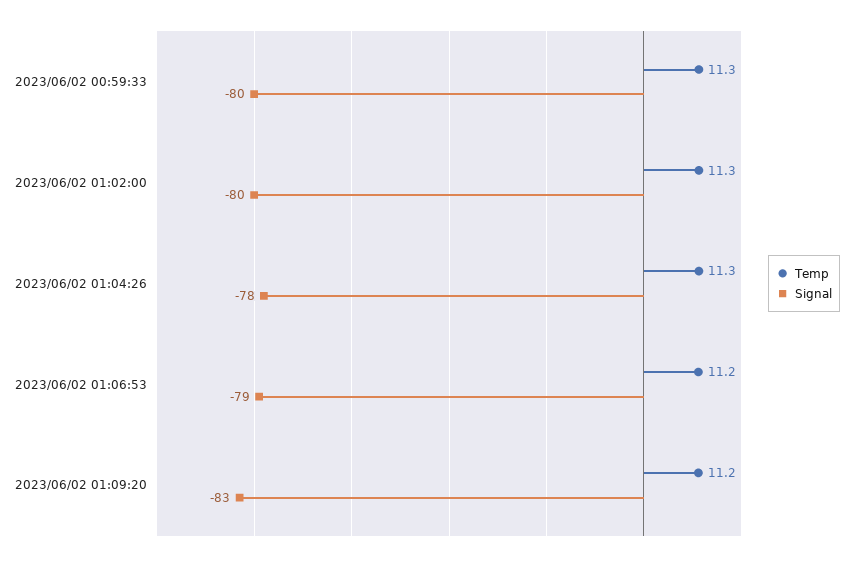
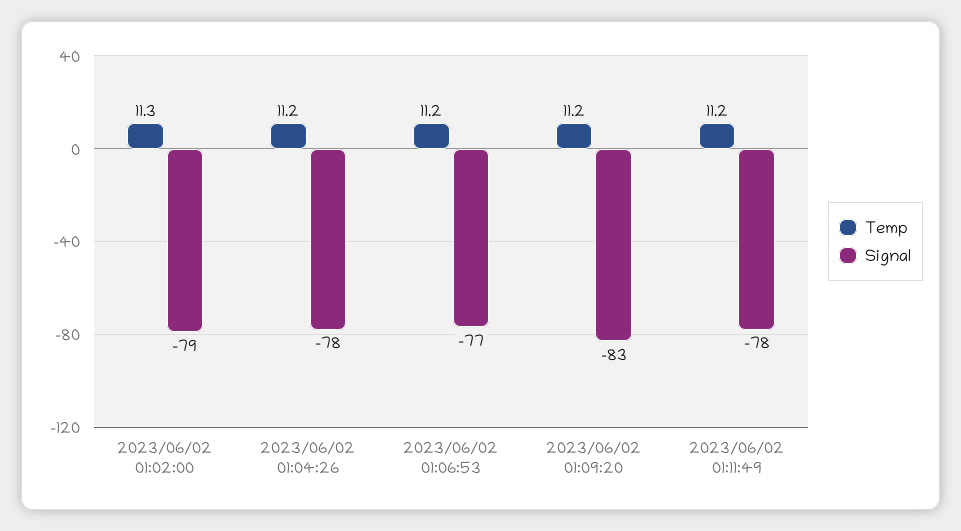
Temp, 2023/06/02 00:59:33: 11.3 -> none
Signal, 2023/06/02 00:59:33: -80 -> none
Signal, 2023/06/02 01:02:00: -80 -> -79
Temp, 2023/06/02 01:04:26: 11.3 -> 11.2
Signal, 2023/06/02 01:06:53: -79 -> -77
Temp, 2023/06/02 01:11:49: none -> 11.2
Signal, 2023/06/02 01:11:49: none -> -78

